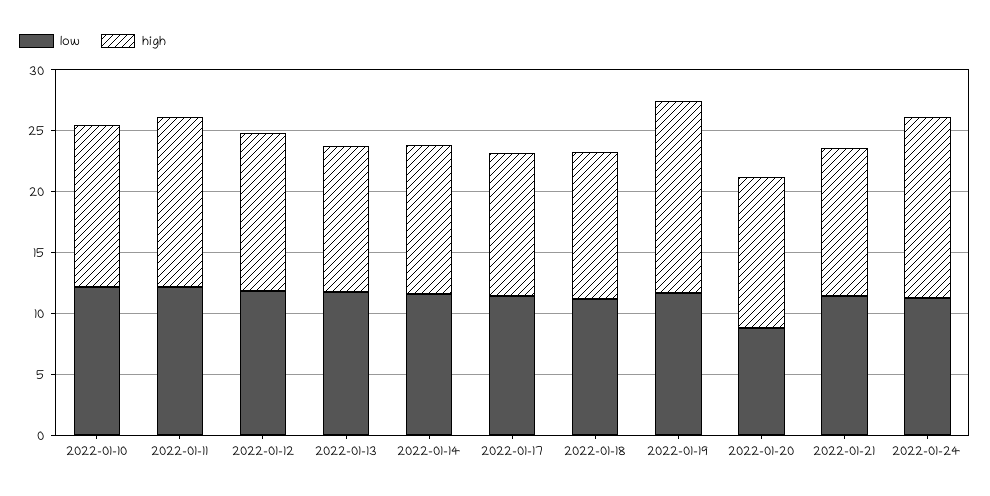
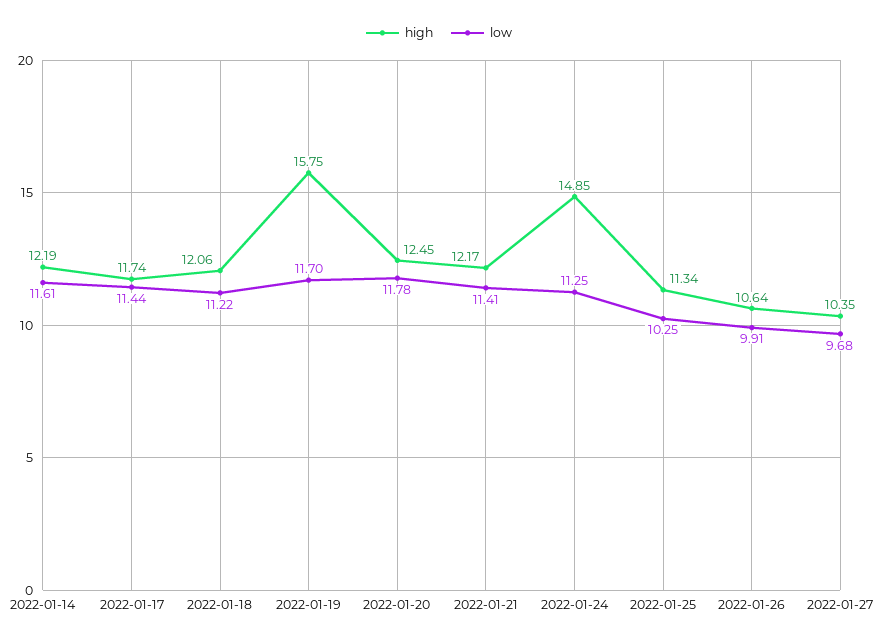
low, 2022-01-10: 12 -> none
high, 2022-01-10: 13 -> none
low, 2022-01-11: 12 -> none
high, 2022-01-11: 14 -> none
low, 2022-01-12: 12 -> none
high, 2022-01-12: 13 -> none
low, 2022-01-13: 12 -> none
high, 2022-01-13: 12 -> none
low, 2022-01-20: 9 -> 11.78
high, 2022-01-25: none -> 11.34
low, 2022-01-25: none -> 10.25
high, 2022-01-26: none -> 10.64
low, 2022-01-26: none -> 9.91
high, 2022-01-27: none -> 10.35
low, 2022-01-27: none -> 9.68

